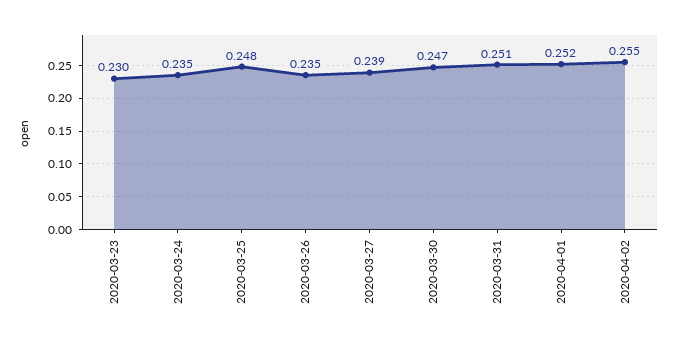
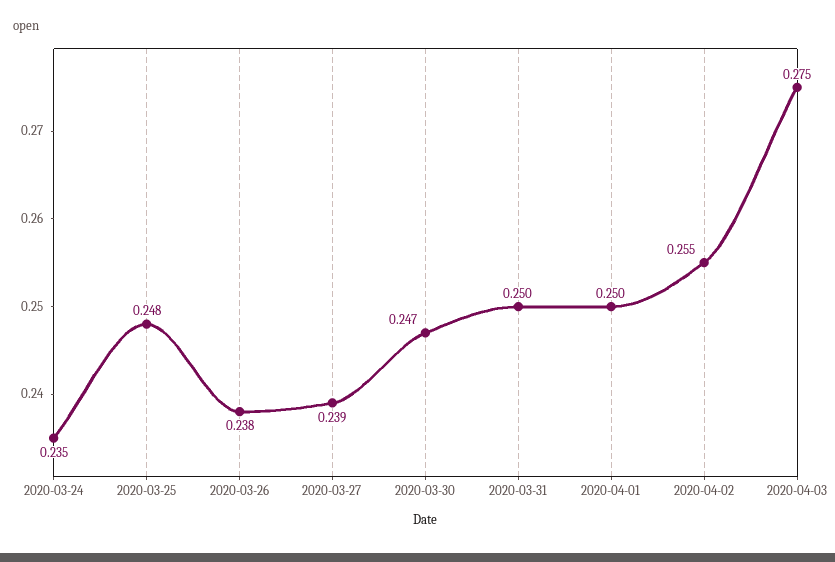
2020-03-23: 0.23 -> none
2020-03-26: 0.235 -> 0.238
2020-03-31: 0.251 -> 0.25
2020-04-01: 0.252 -> 0.25
2020-04-03: none -> 0.275

